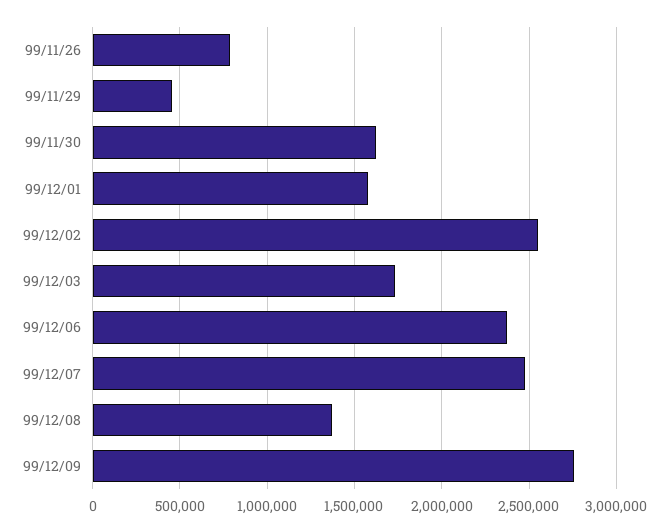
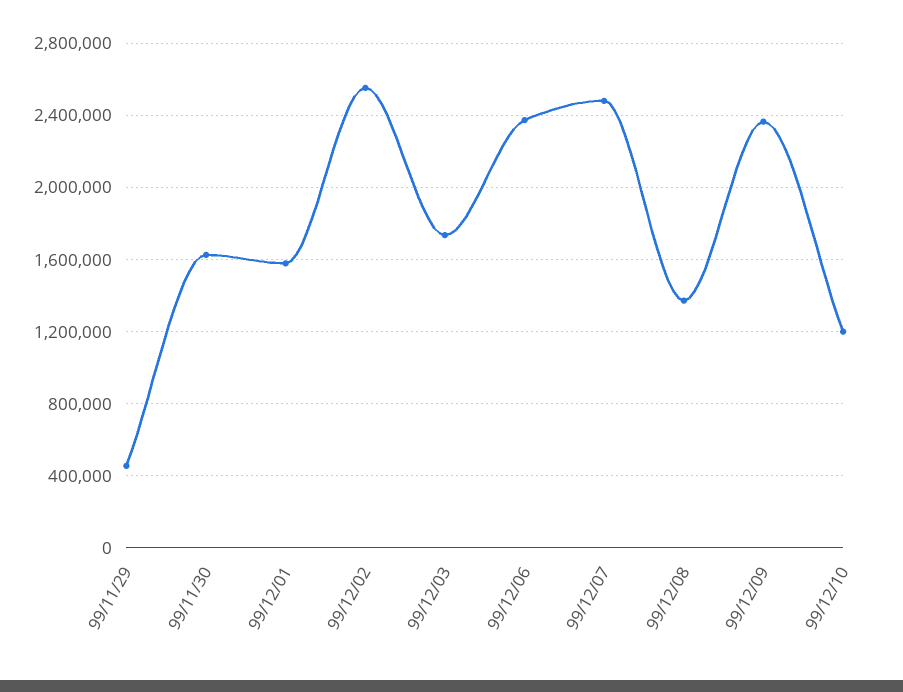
99/11/26: 800000 -> none
99/12/09: 2750000 -> 2350000
99/12/10: none -> 1200000

